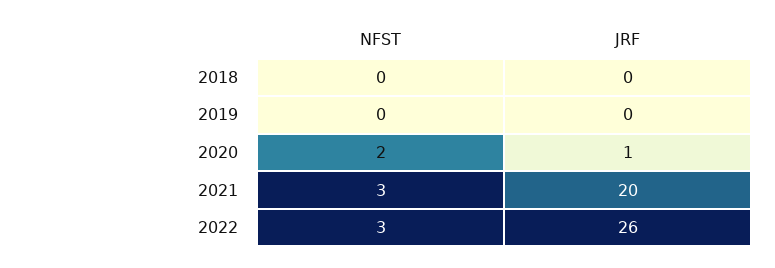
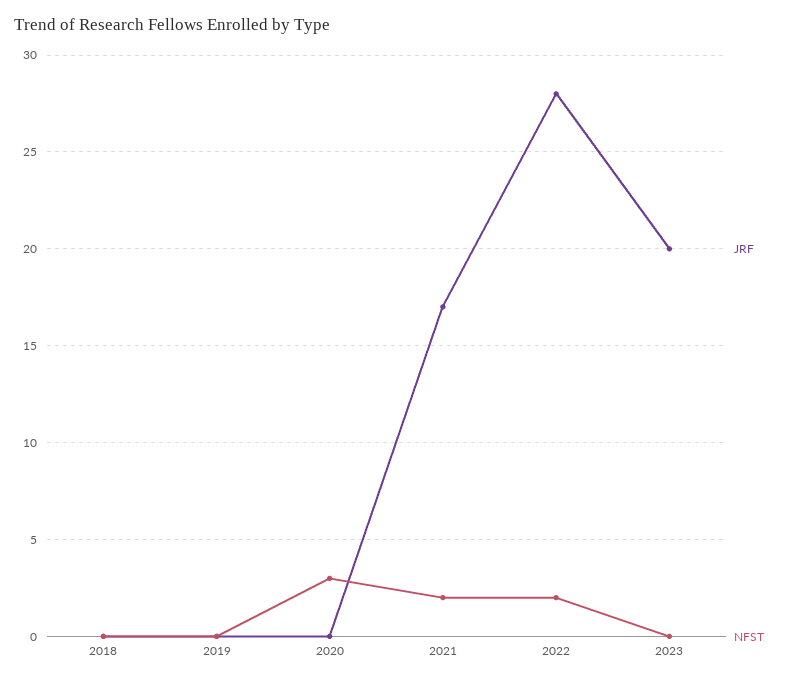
NFST, 2020: 2 -> 3
JRF, 2020: 1 -> 0
NFST, 2021: 3 -> 2
JRF, 2021: 20 -> 17
NFST, 2022: 3 -> 2
JRF, 2022: 26 -> 28
JRF, 2023: none -> 20
NFST, 2023: none -> 0

